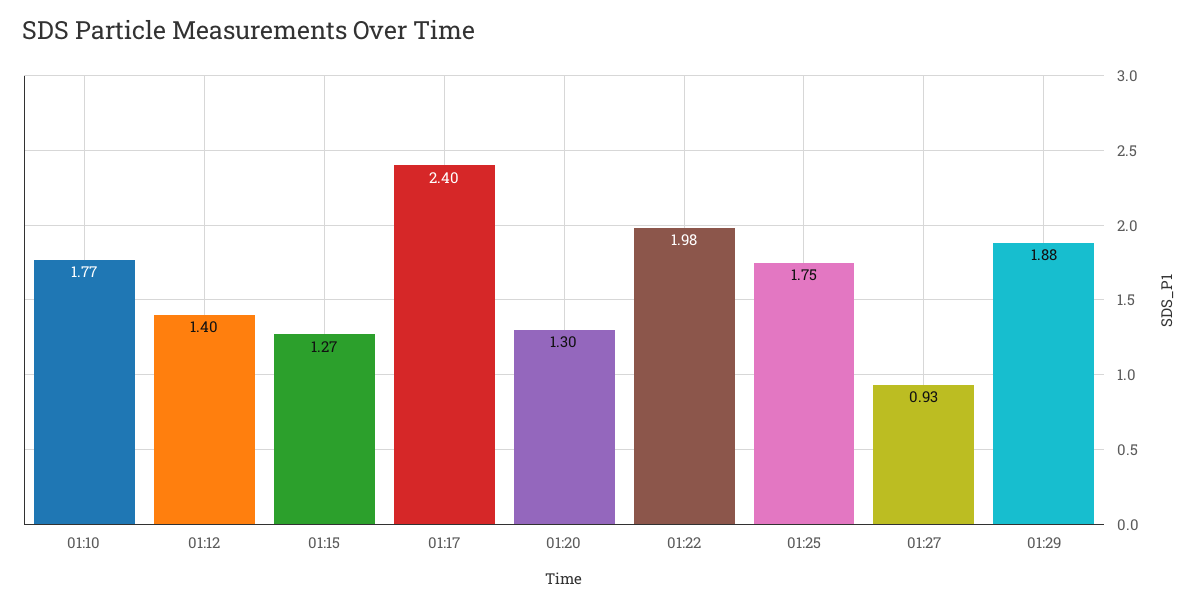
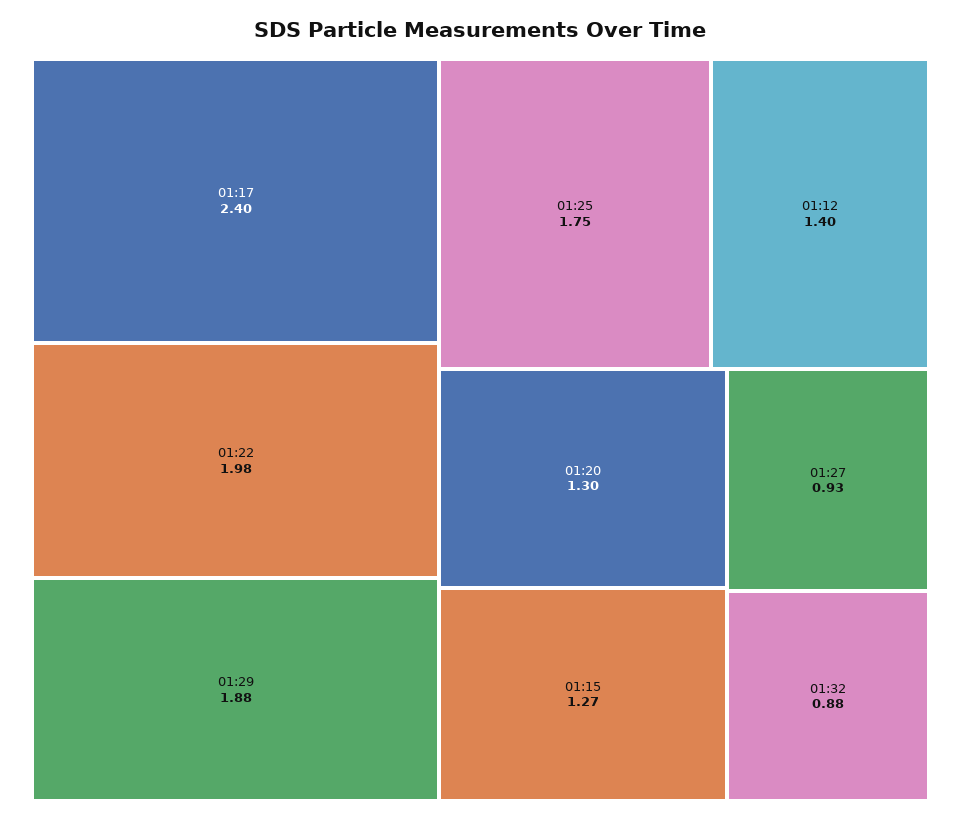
01:10: 1.77 -> none
01:32: none -> 0.88

